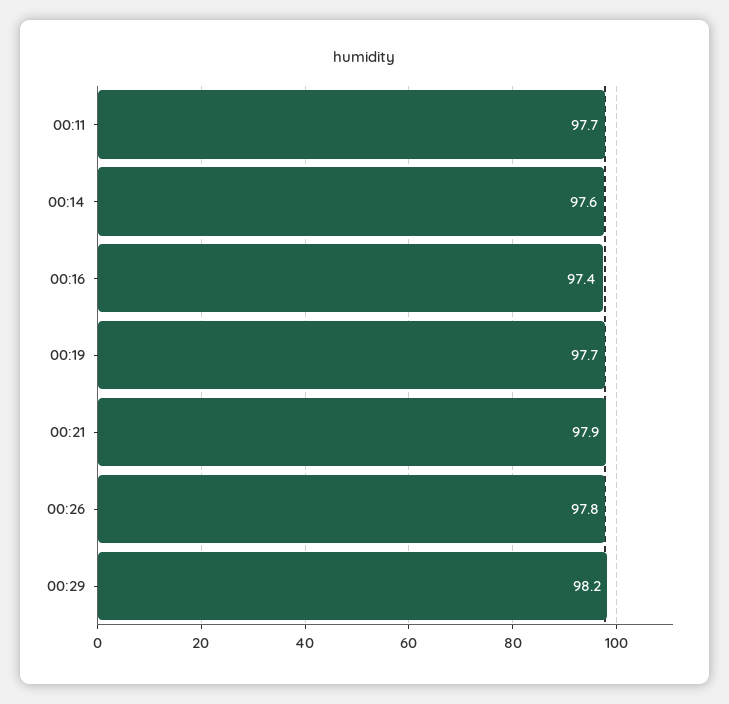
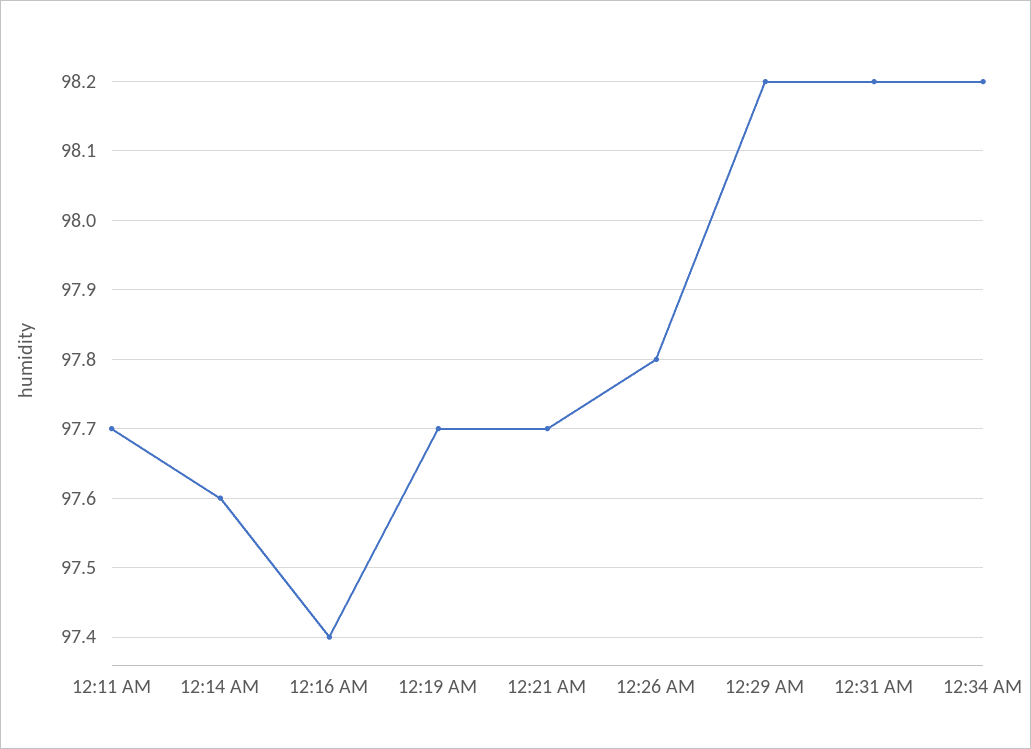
00:21: 97.9 -> 97.7
12:31 AM: none -> 98.2
12:34 AM: none -> 98.2

